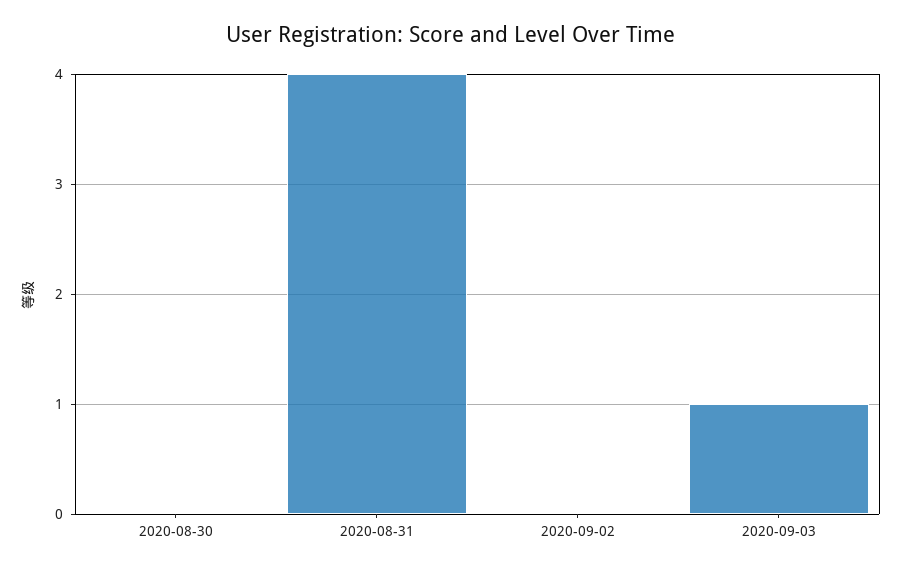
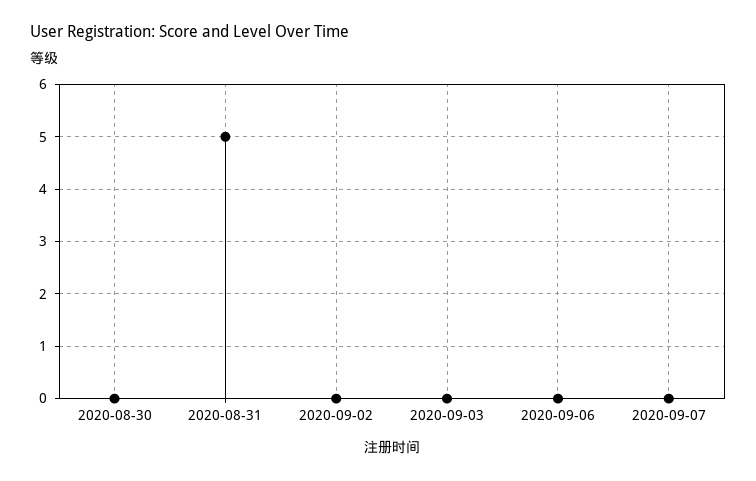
2020-08-31: 4 -> 5
2020-09-03: 1 -> 0
2020-09-06: none -> 0
2020-09-07: none -> 0

